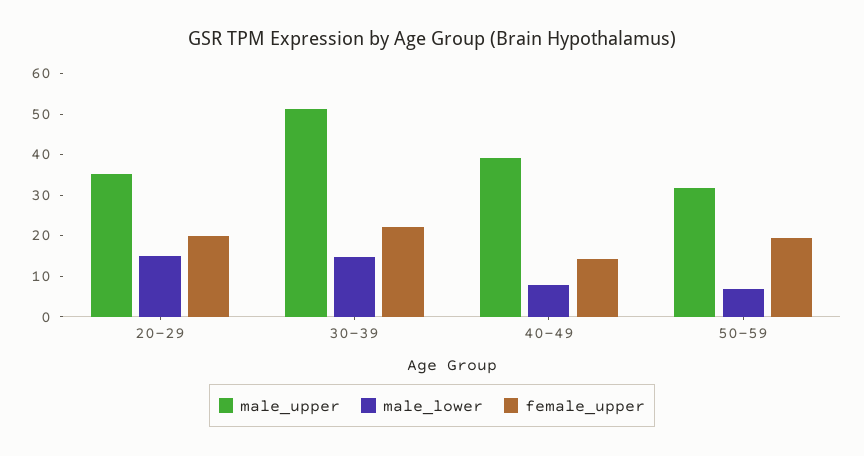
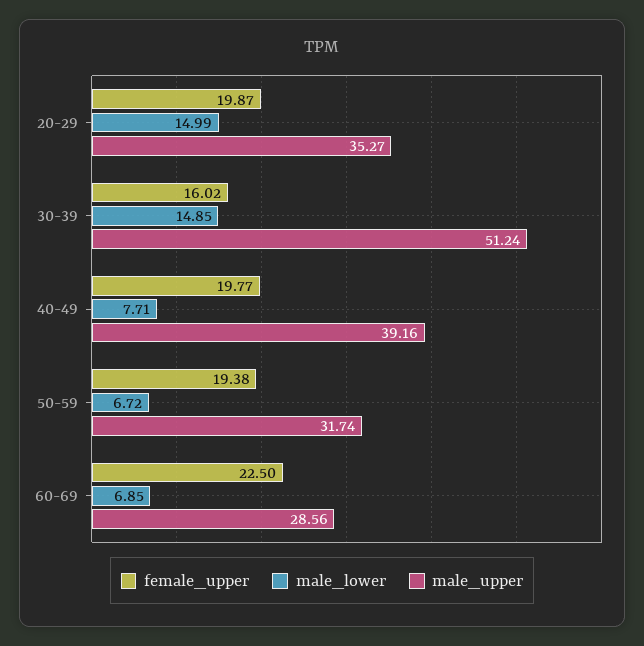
female_upper, 30-39: 22 -> 16.02
female_upper, 40-49: 14 -> 19.77
female_upper, 60-69: none -> 22.5
male_lower, 60-69: none -> 6.85
male_upper, 60-69: none -> 28.56

